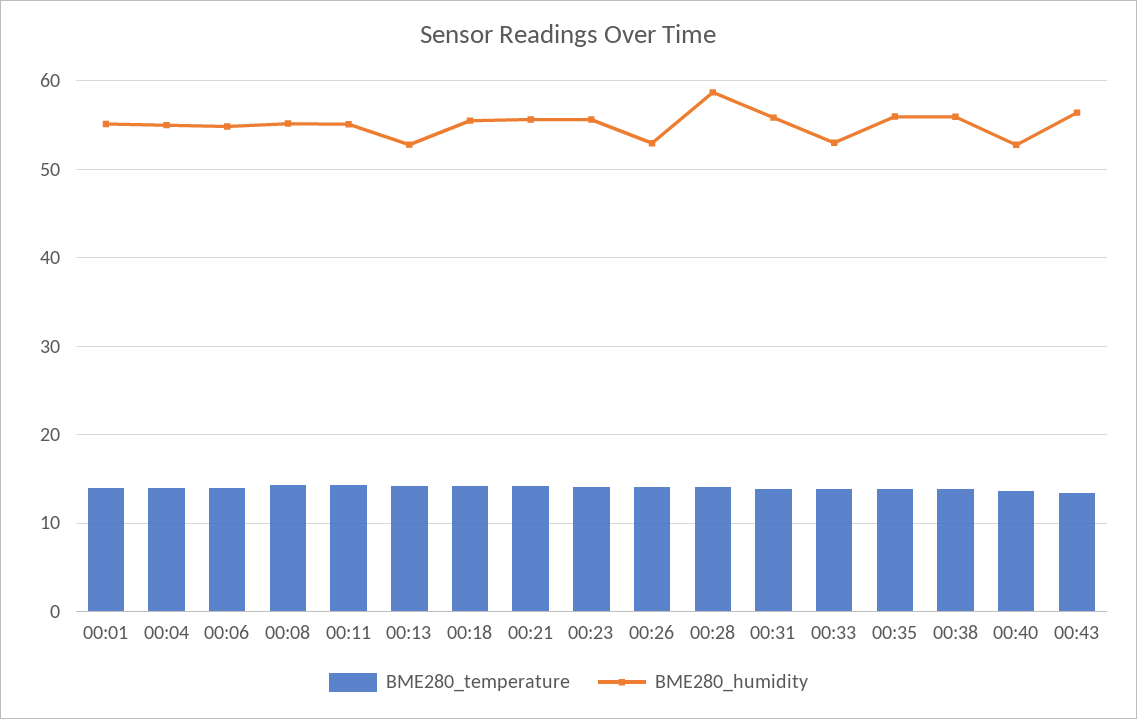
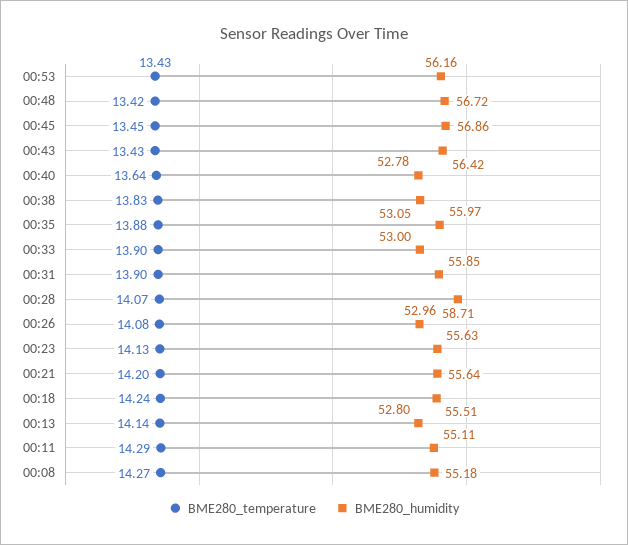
BME280_temperature, 00:01: 14 -> none
BME280_humidity, 00:01: 55 -> none
BME280_temperature, 00:04: 14 -> none
BME280_humidity, 00:04: 55 -> none
BME280_temperature, 00:06: 14 -> none
BME280_humidity, 00:06: 55 -> none
BME280_humidity, 00:38: 56 -> 53.05
BME280_temperature, 00:53: none -> 13.43
BME280_humidity, 00:53: none -> 56.16
BME280_temperature, 00:48: none -> 13.42
BME280_humidity, 00:48: none -> 56.72
BME280_temperature, 00:45: none -> 13.45
BME280_humidity, 00:45: none -> 56.86

